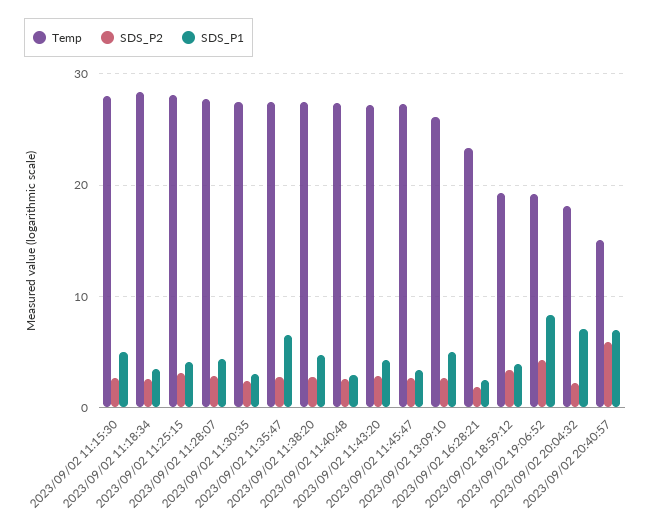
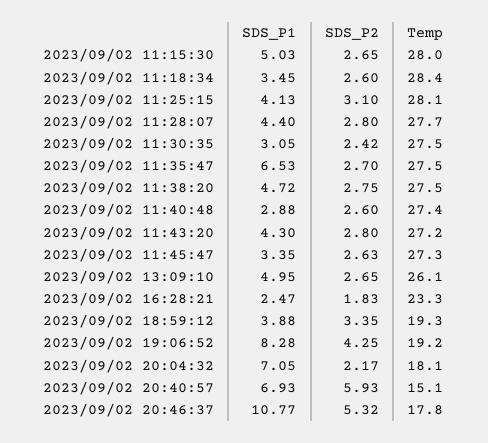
SDS_P1, 2023/09/02 20:46:37: none -> 10.77
SDS_P2, 2023/09/02 20:46:37: none -> 5.32
Temp, 2023/09/02 20:46:37: none -> 17.8

